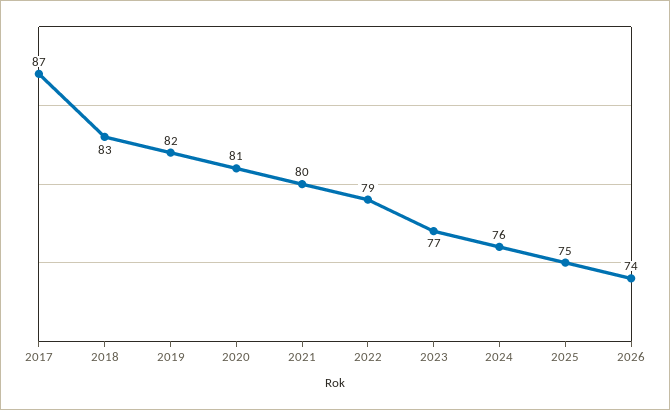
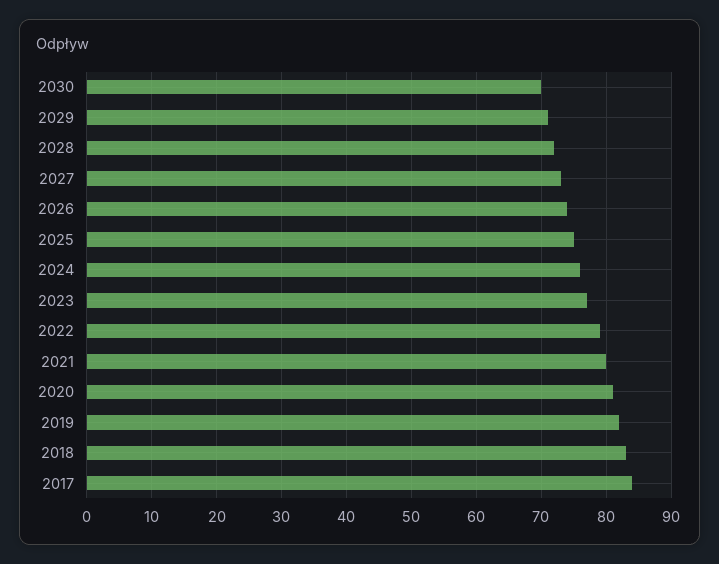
2017: 87 -> 84
2030: none -> 70
2029: none -> 71
2028: none -> 72
2027: none -> 73

